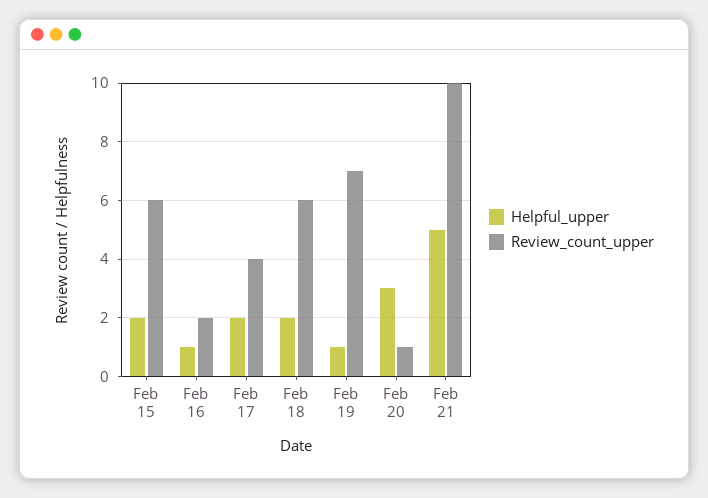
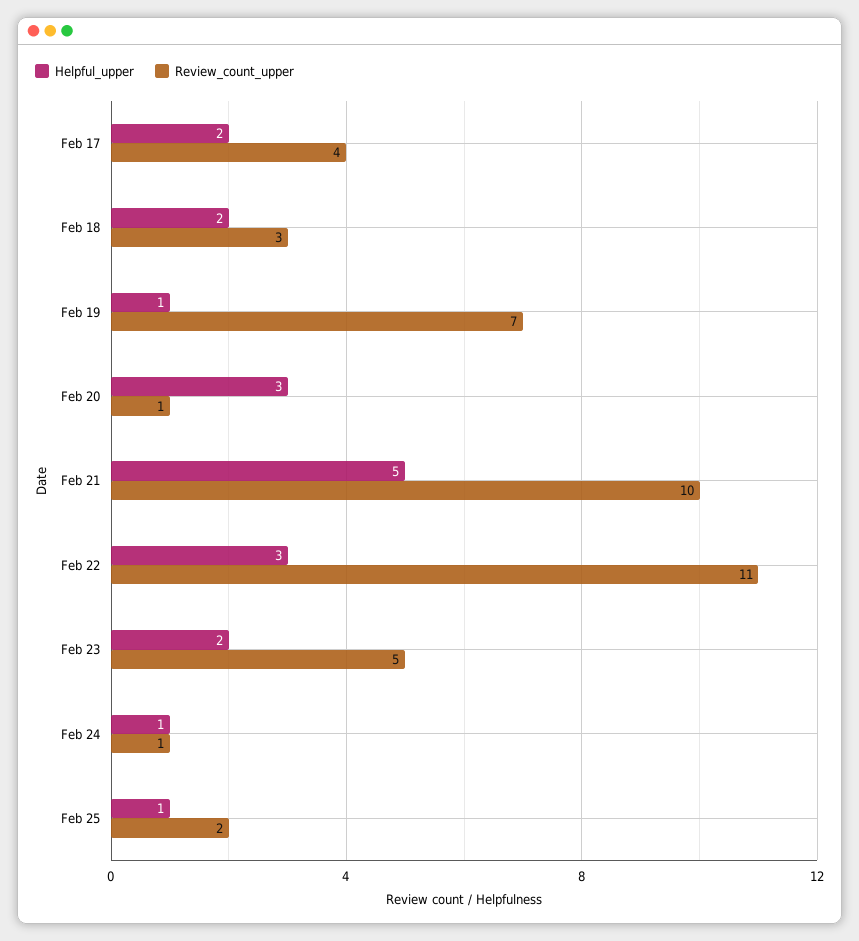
Helpful_upper, Feb 15: 2 -> none
Review_count_upper, Feb 15: 6 -> none
Helpful_upper, Feb 16: 1 -> none
Review_count_upper, Feb 16: 2 -> none
Review_count_upper, Feb 18: 6 -> 3
Helpful_upper, Feb 22: none -> 3
Review_count_upper, Feb 22: none -> 11
Helpful_upper, Feb 23: none -> 2
Review_count_upper, Feb 23: none -> 5
Helpful_upper, Feb 24: none -> 1
Review_count_upper, Feb 24: none -> 1
Helpful_upper, Feb 25: none -> 1
Review_count_upper, Feb 25: none -> 2

